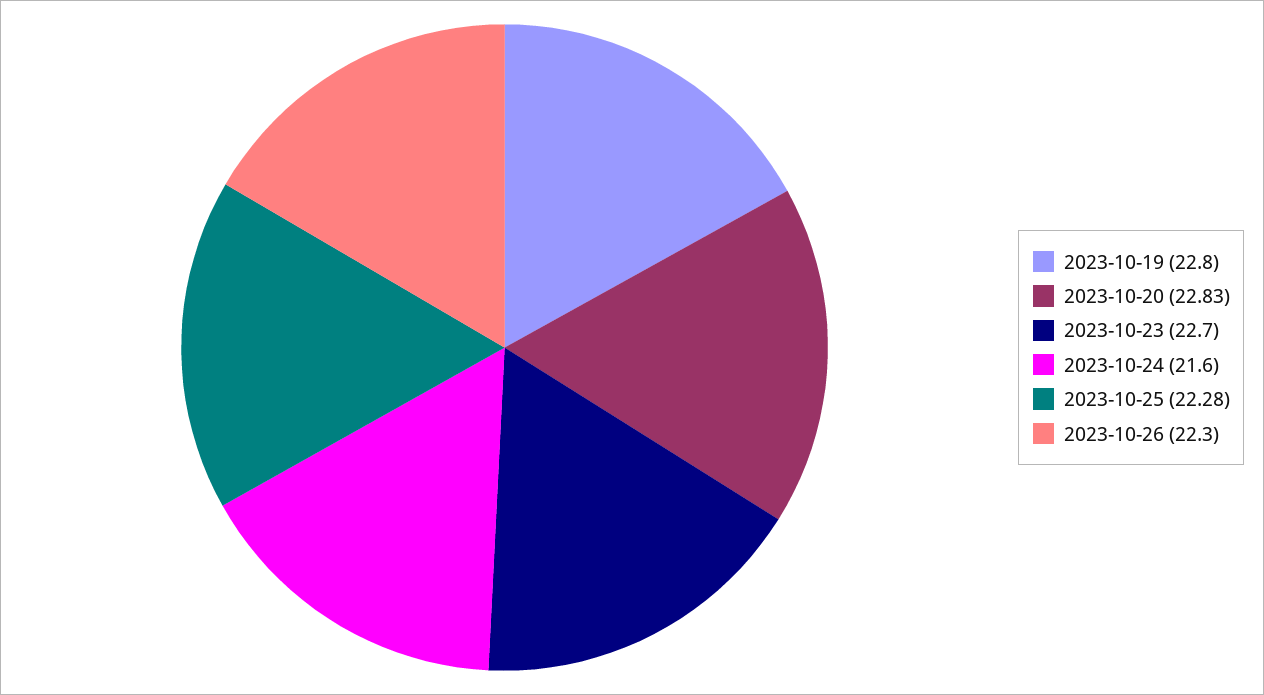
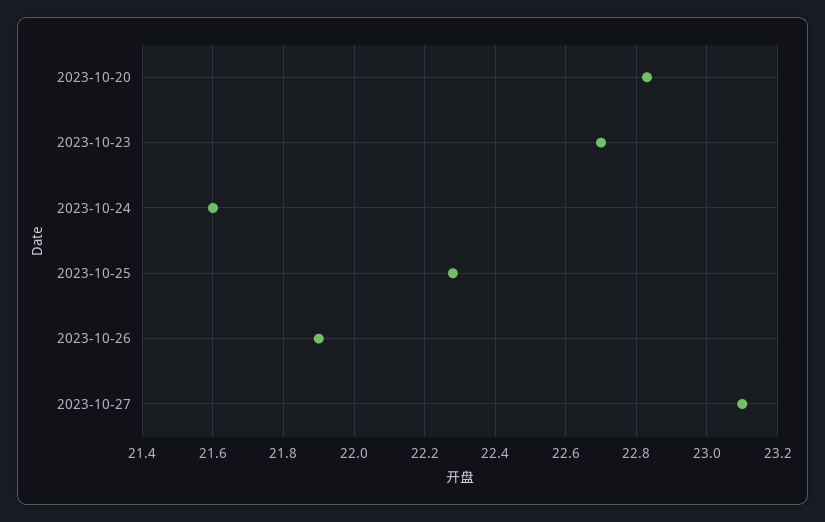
2023-10-19: 22.8 -> none
2023-10-26: 22.3 -> 21.9
2023-10-27: none -> 23.1

